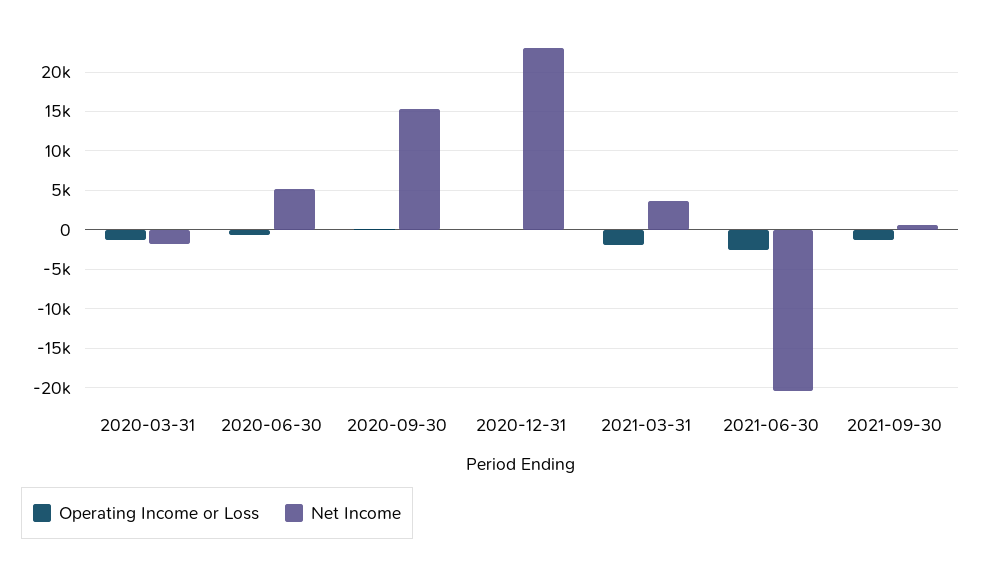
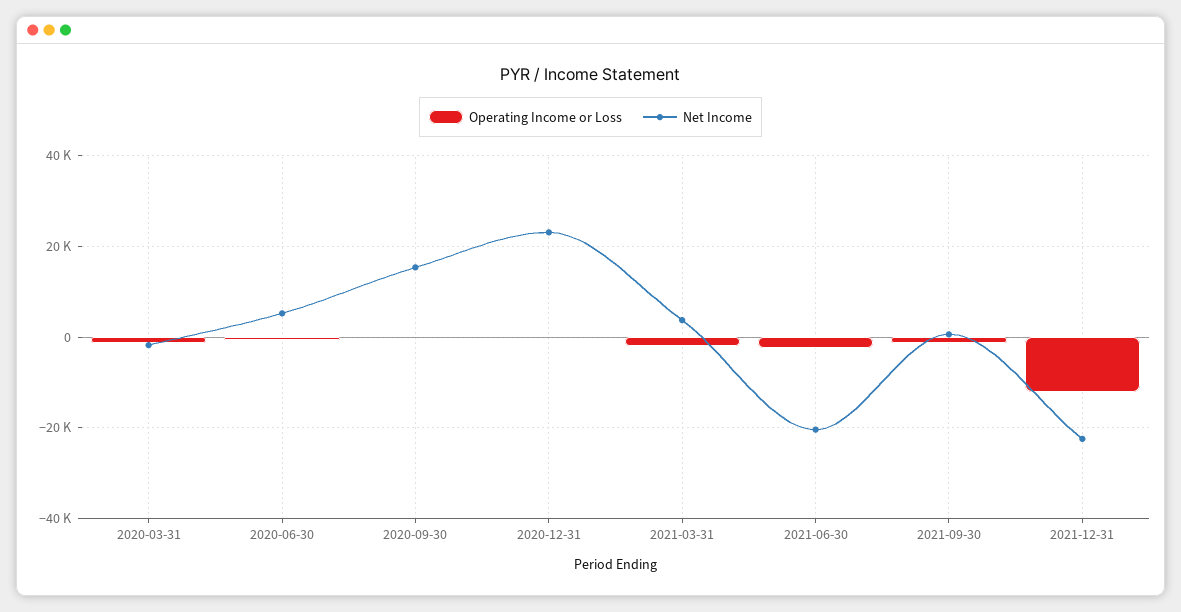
Operating Income or Loss, 2021-12-31: none -> -12000
Net Income, 2021-12-31: none -> -22000

